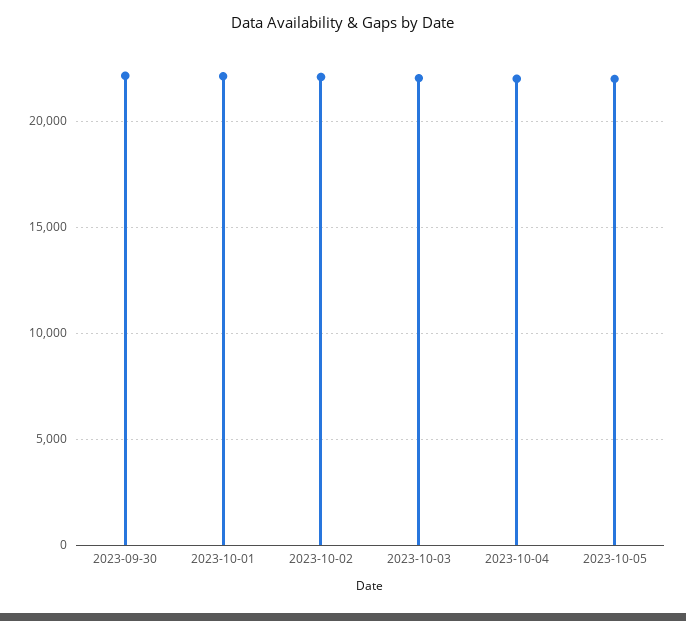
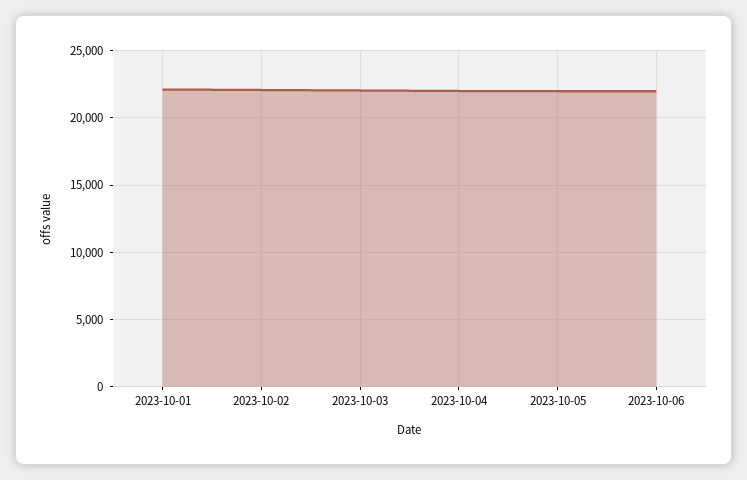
2023-09-30: 22000 -> none
2023-10-06: none -> 22000

